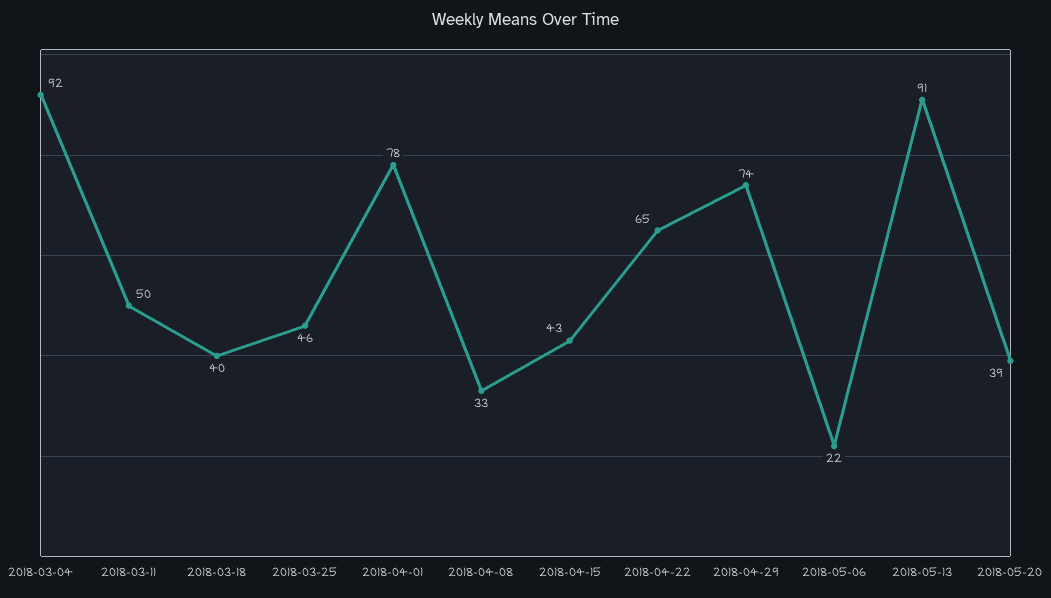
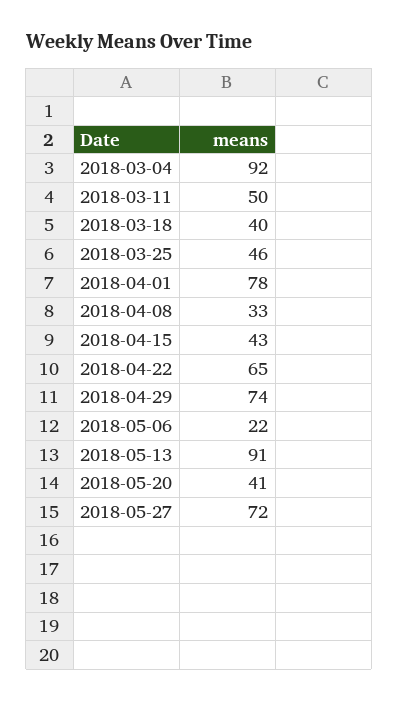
2018-05-20: 39 -> 41
2018-05-27: none -> 72

